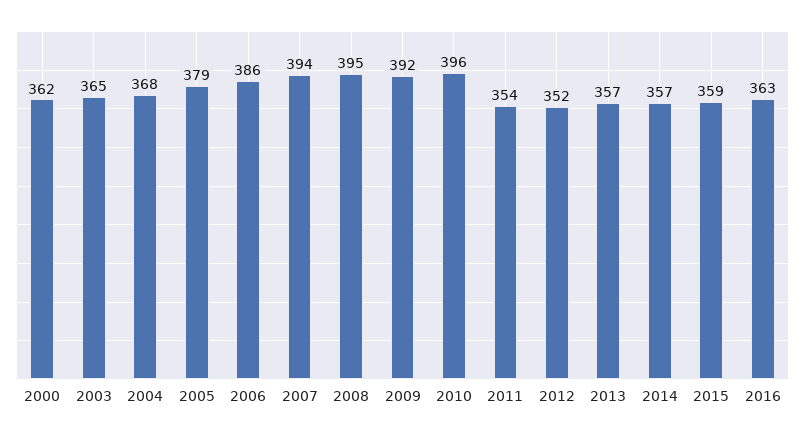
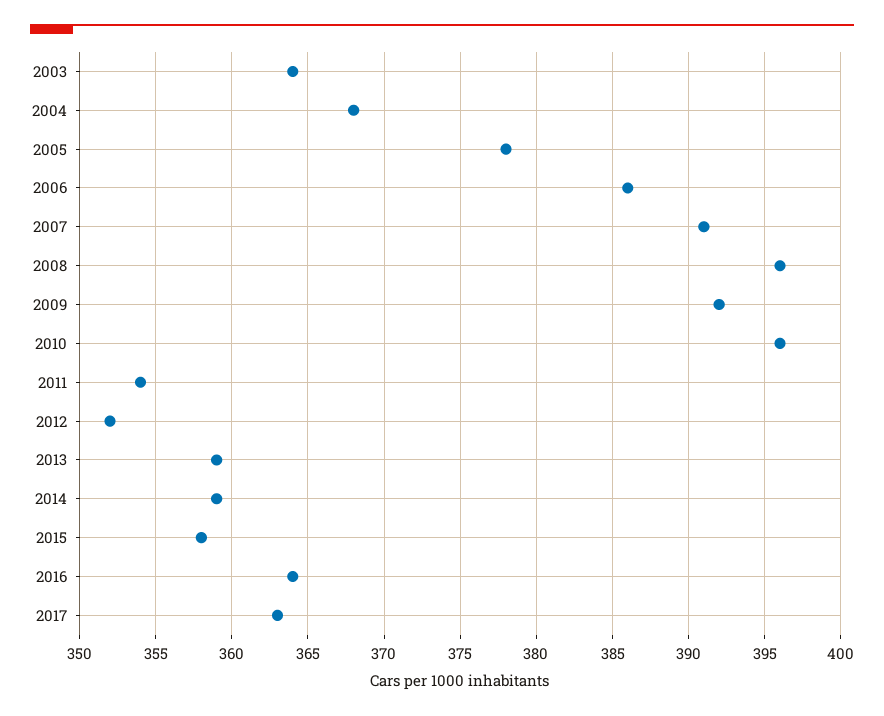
2000: 362 -> none
2003: 365 -> 364
2005: 379 -> 378
2007: 394 -> 391
2008: 395 -> 396
2013: 357 -> 359
2014: 357 -> 359
2015: 359 -> 358
2016: 363 -> 364
2017: none -> 363

